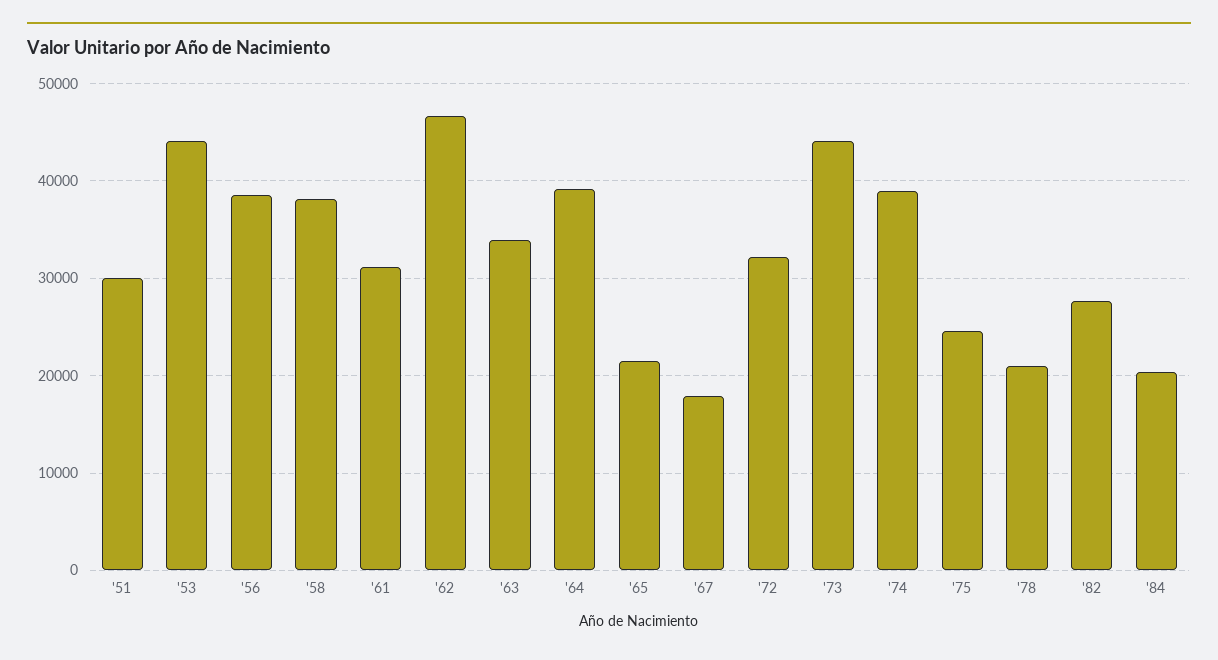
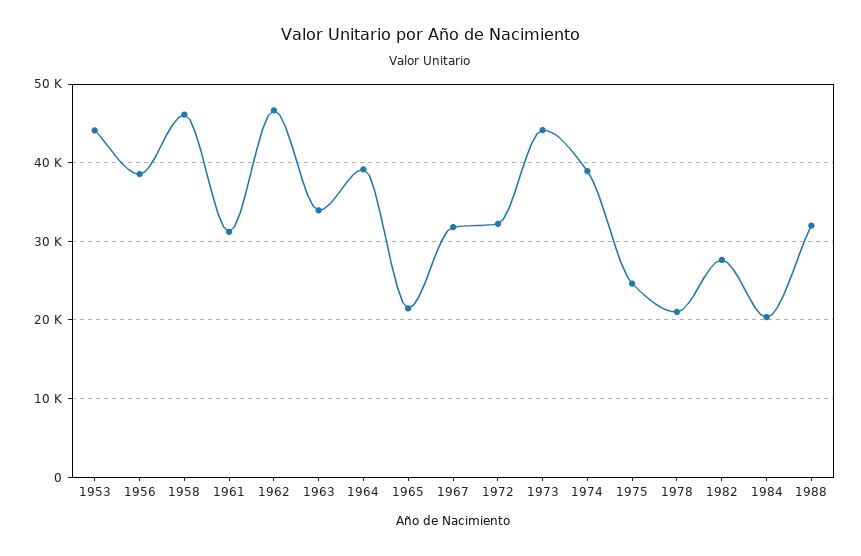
'51: 30000 -> none
'58: 38000 -> 46000
'67: 18000 -> 32000
1988: none -> 32000

